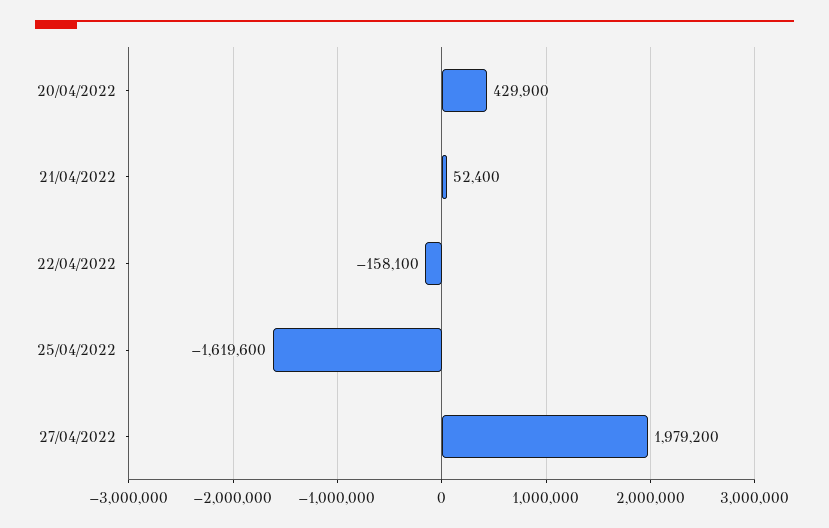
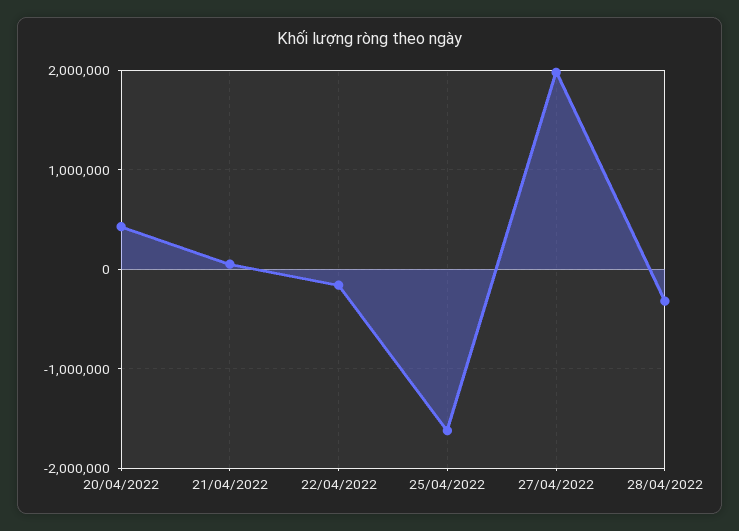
28/04/2022: none -> -300000

